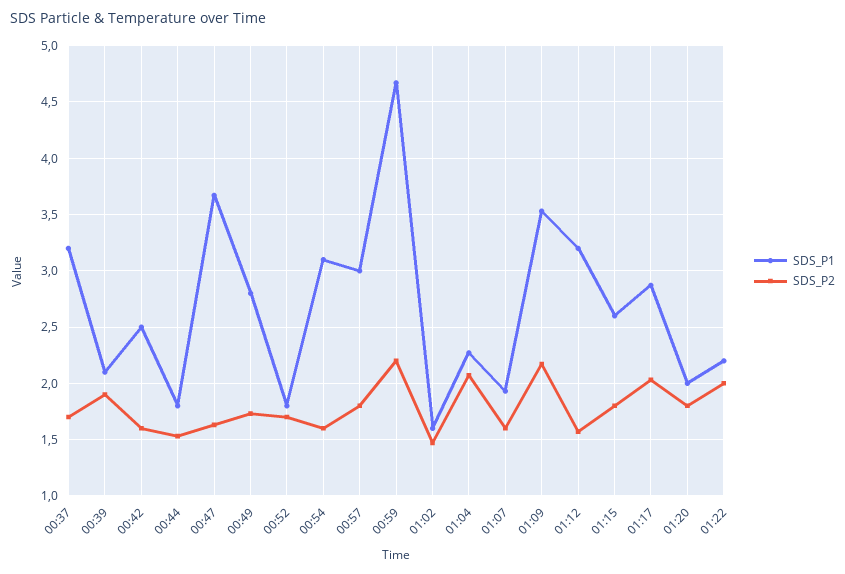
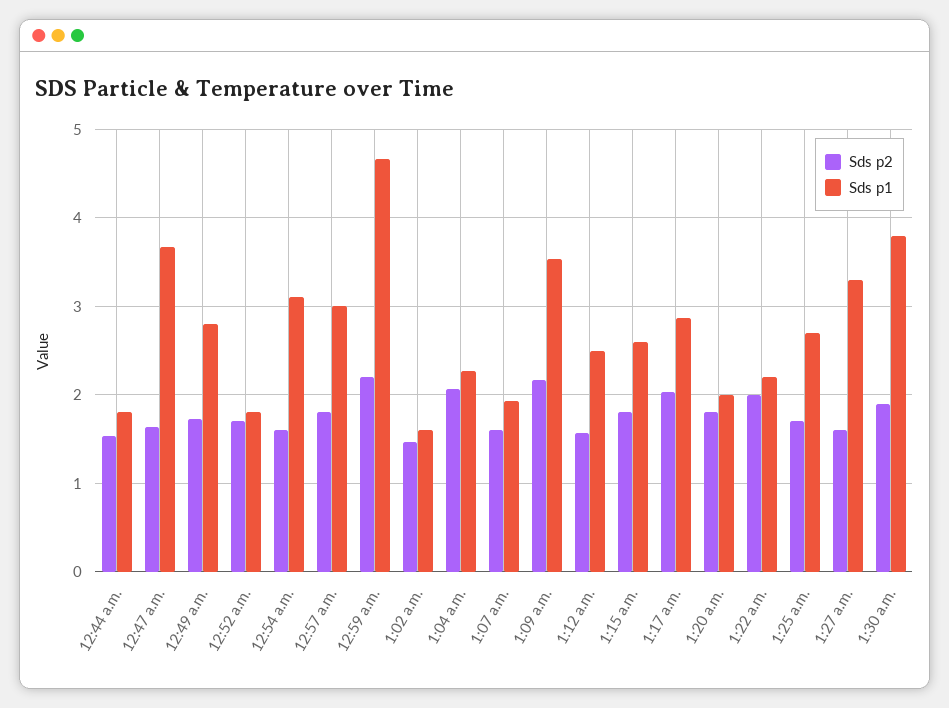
SDS_P1, 00:37: 3.2 -> none
SDS_P2, 00:37: 1.7 -> none
SDS_P1, 00:39: 2.1 -> none
SDS_P2, 00:39: 1.9 -> none
SDS_P1, 00:42: 2.5 -> none
SDS_P2, 00:42: 1.6 -> none
SDS_P1, 01:12: 3.2 -> 2.5
SDS_P2, 1:25 a.m.: none -> 1.7
SDS_P1, 1:25 a.m.: none -> 2.7
SDS_P2, 1:27 a.m.: none -> 1.6
SDS_P1, 1:27 a.m.: none -> 3.3
SDS_P2, 1:30 a.m.: none -> 1.9
SDS_P1, 1:30 a.m.: none -> 3.8

